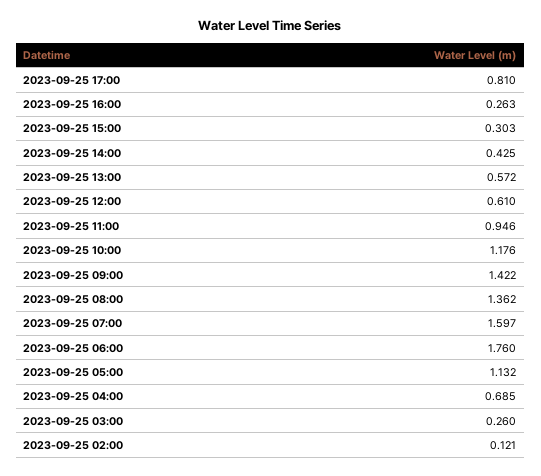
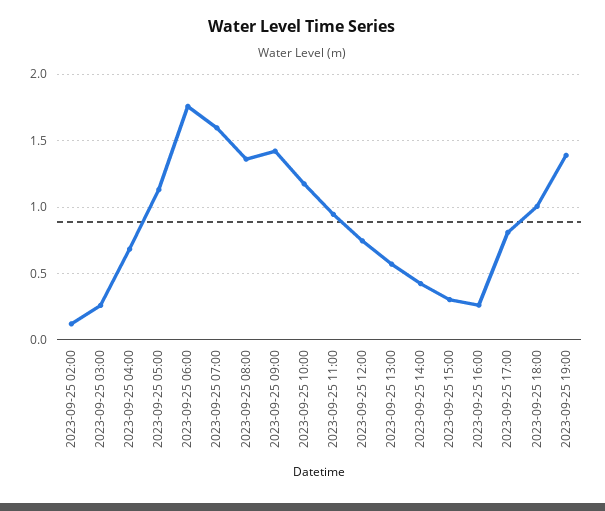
2023-09-25 12:00: 0.61 -> 0.75
2023-09-25 18:00: none -> 1
2023-09-25 19:00: none -> 1.4

